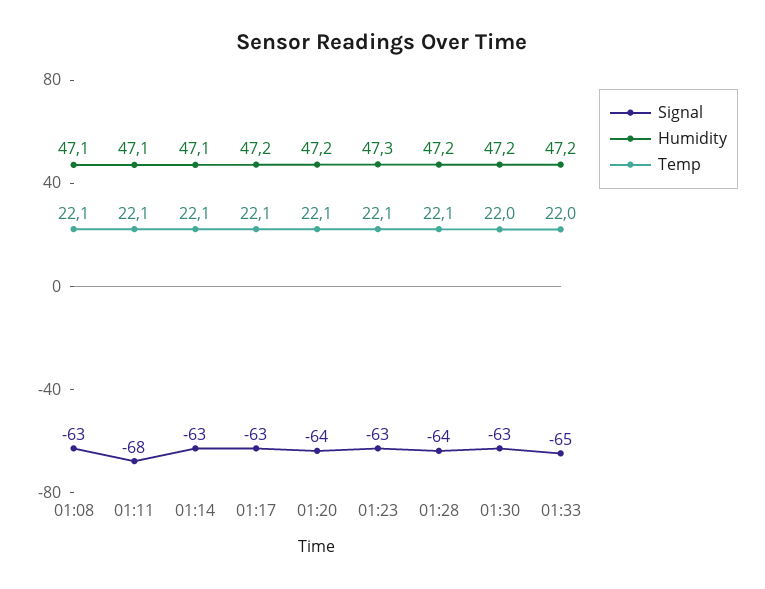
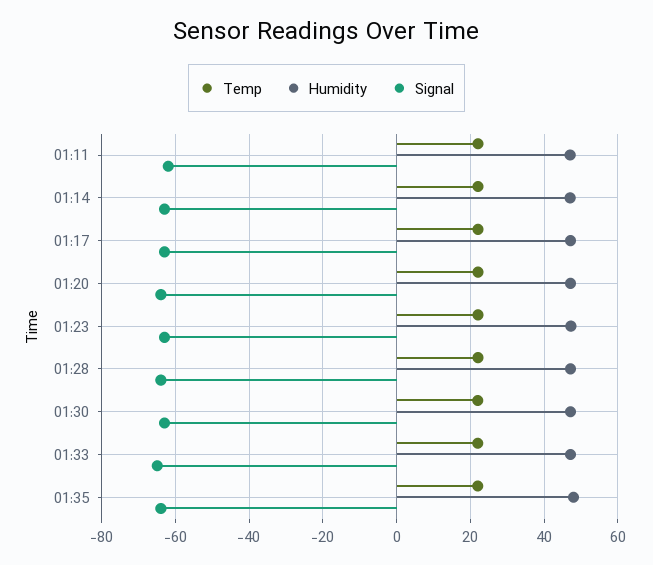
Signal, 01:08: -63 -> none
Humidity, 01:08: 47.1 -> none
Temp, 01:08: 22.1 -> none
Signal, 01:11: -68 -> -62
Temp, 01:35: none -> 22
Humidity, 01:35: none -> 48
Signal, 01:35: none -> -64

